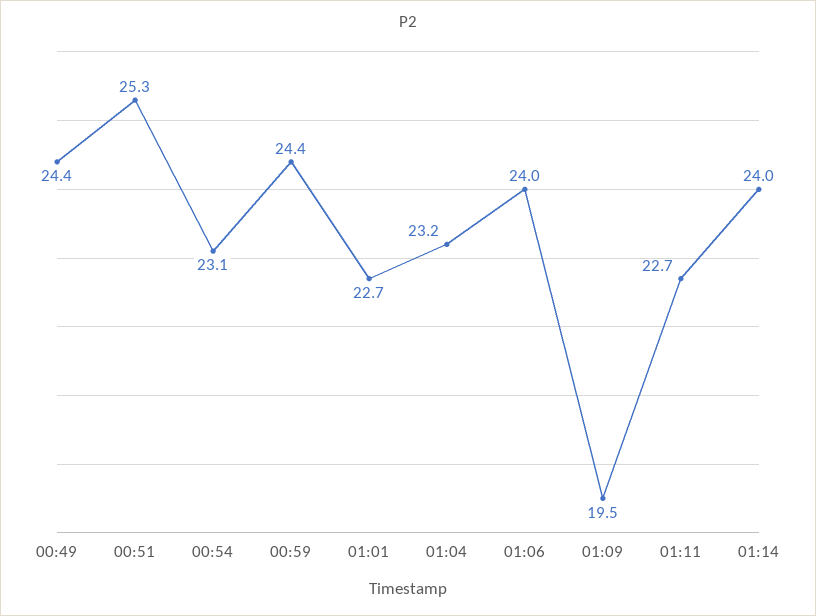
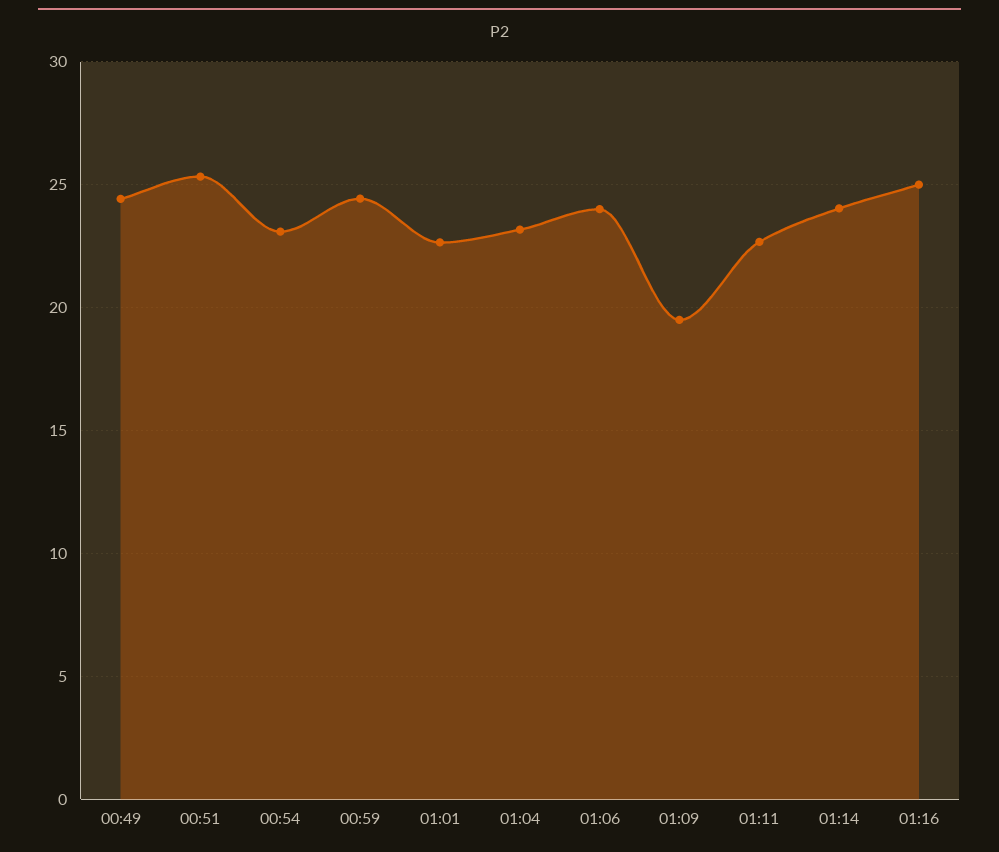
01:16: none -> 25

